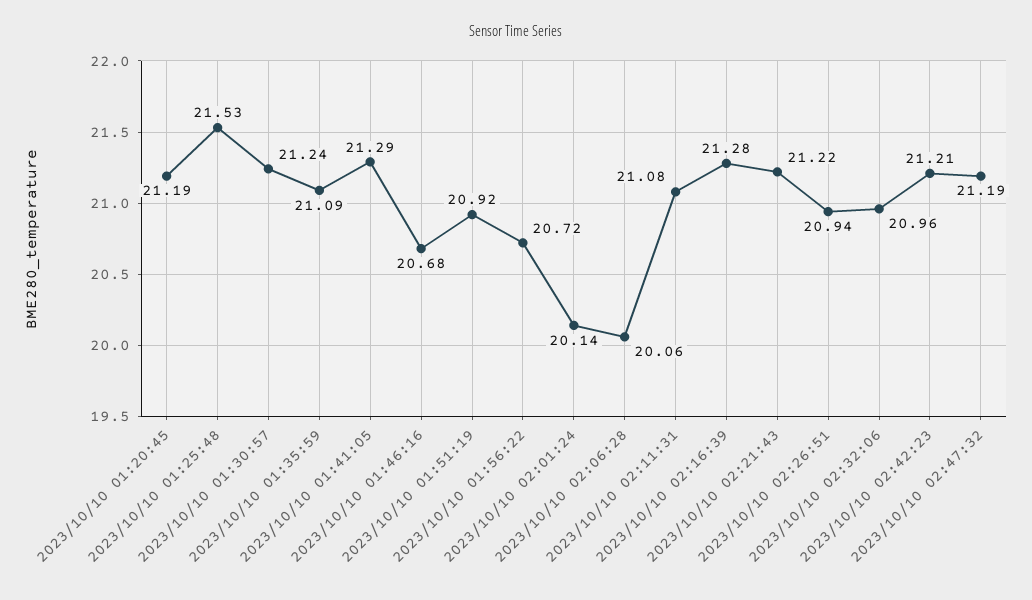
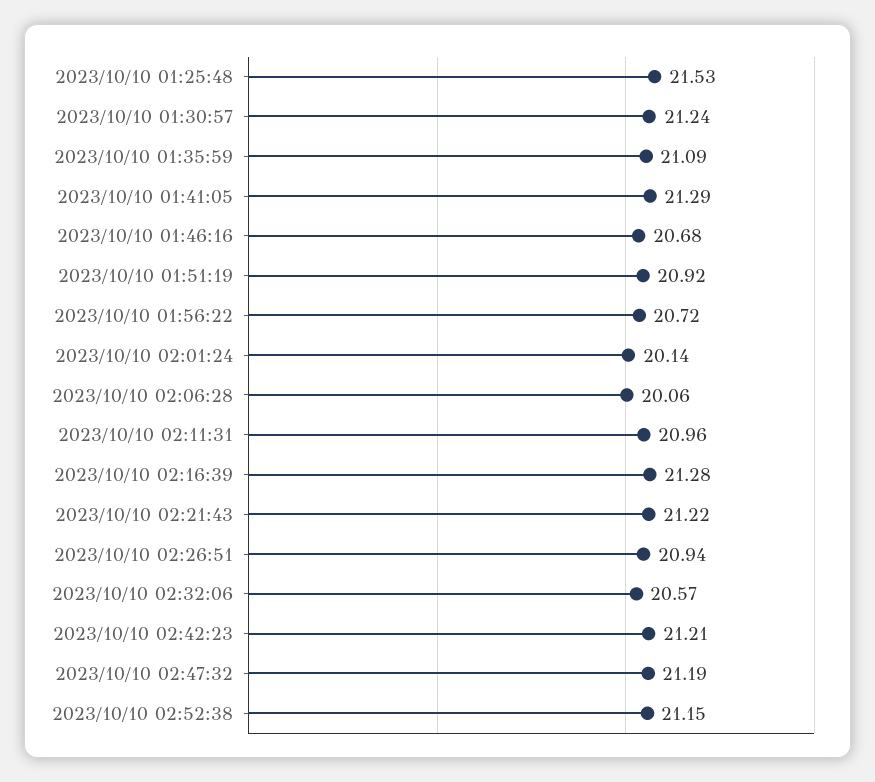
2023/10/10 01:20:45: 21.19 -> none
2023/10/10 02:11:31: 21.08 -> 20.96
2023/10/10 02:32:06: 20.96 -> 20.57
2023/10/10 02:52:38: none -> 21.15

